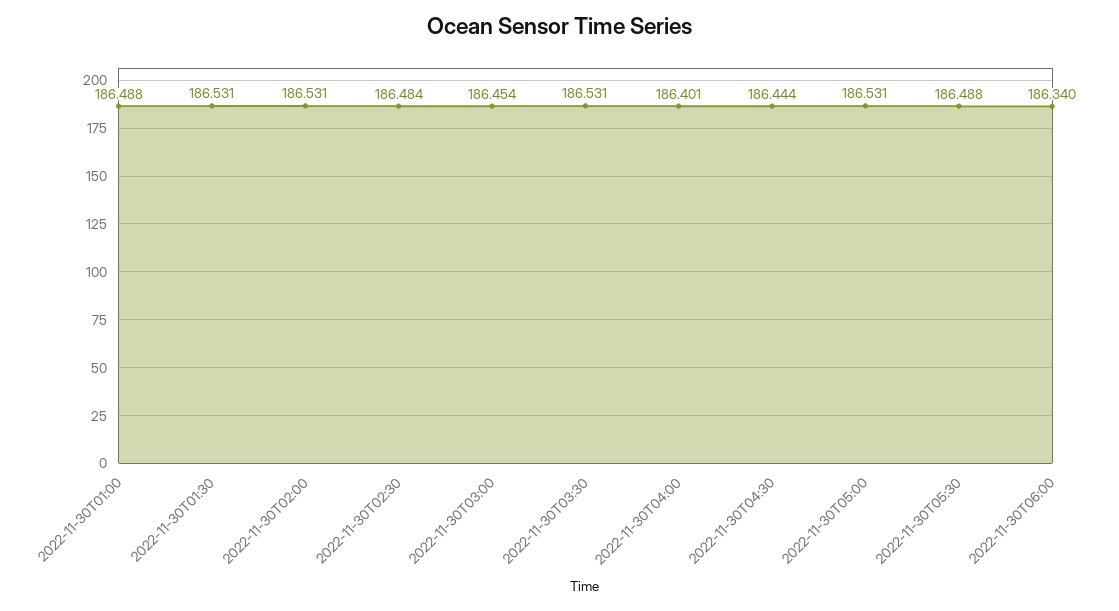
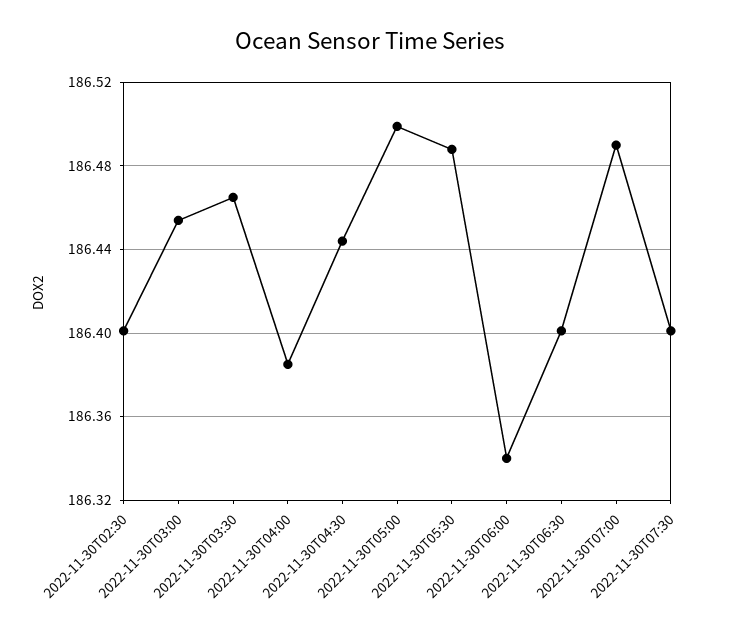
2022-11-30T01:00: 186.488 -> none
2022-11-30T01:30: 186.531 -> none
2022-11-30T02:00: 186.531 -> none
2022-11-30T02:30: 186.484 -> 186.4
2022-11-30T03:30: 186.531 -> 186.465
2022-11-30T04:00: 186.401 -> 186.385
2022-11-30T05:00: 186.531 -> 186.5
2022-11-30T06:30: none -> 186.4
2022-11-30T07:00: none -> 186.49
2022-11-30T07:30: none -> 186.4

